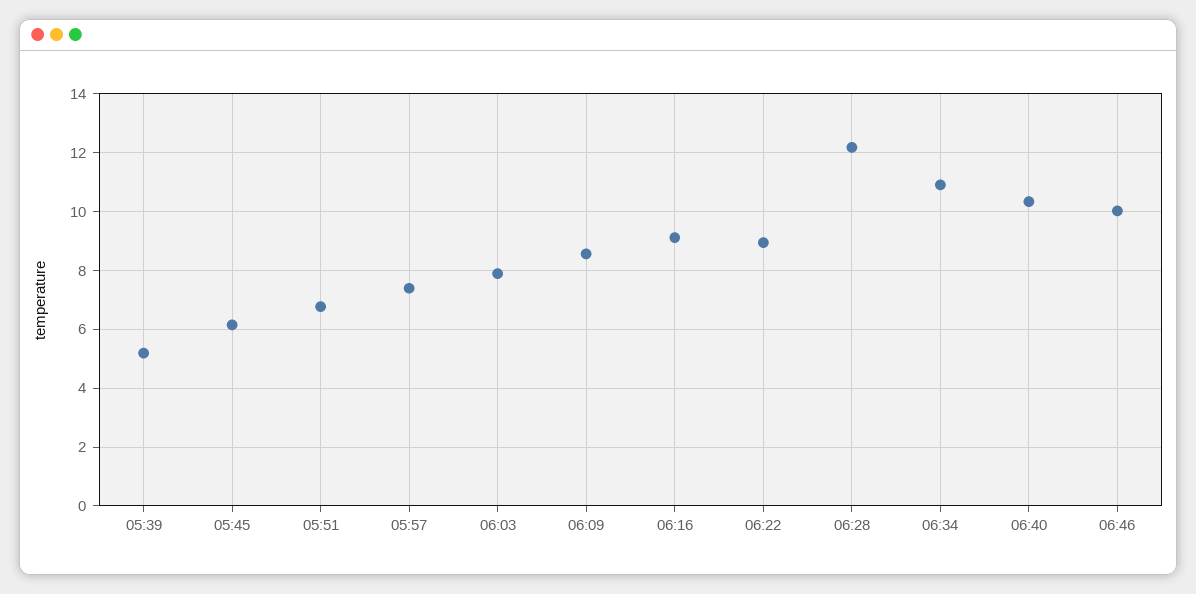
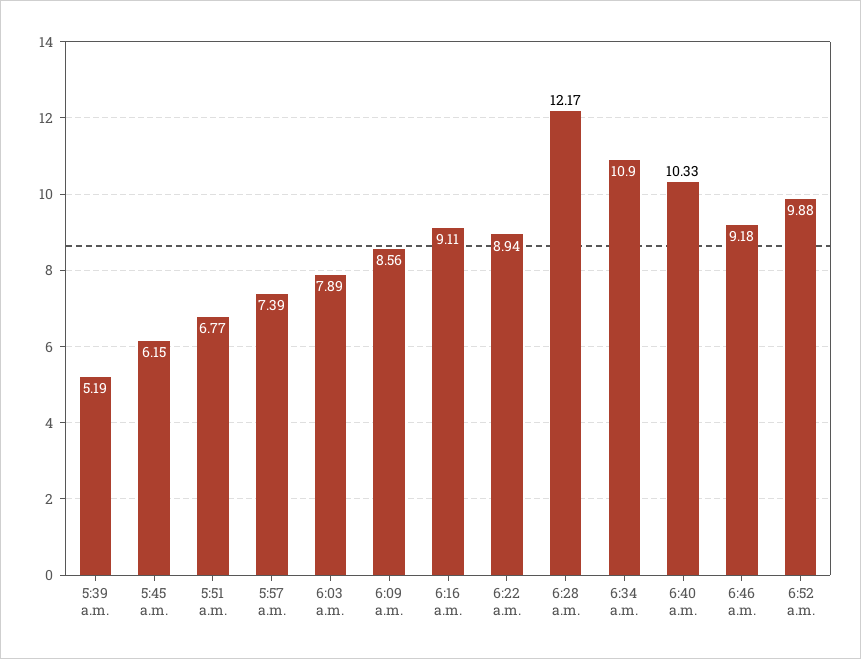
06:46: 10 -> 9.18
6:52 a.m.: none -> 9.88

